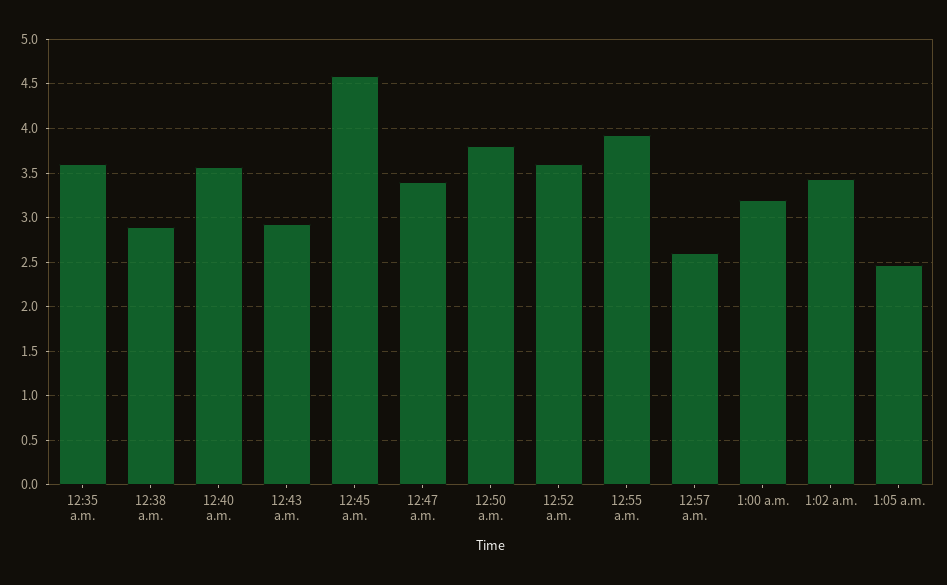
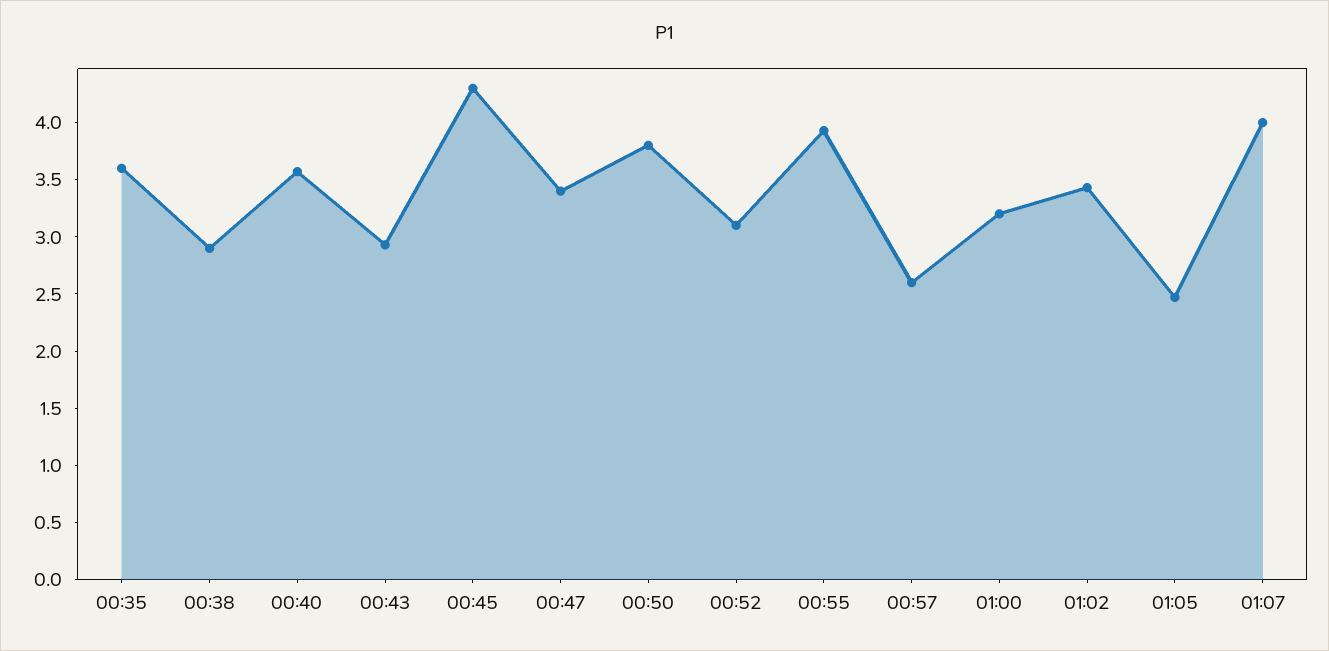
12:45 a.m.: 4.6 -> 4.3
12:52 a.m.: 3.6 -> 3.1
01:07: none -> 4

